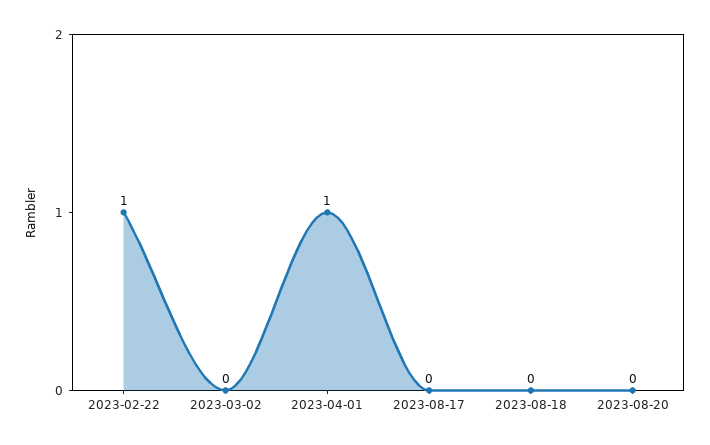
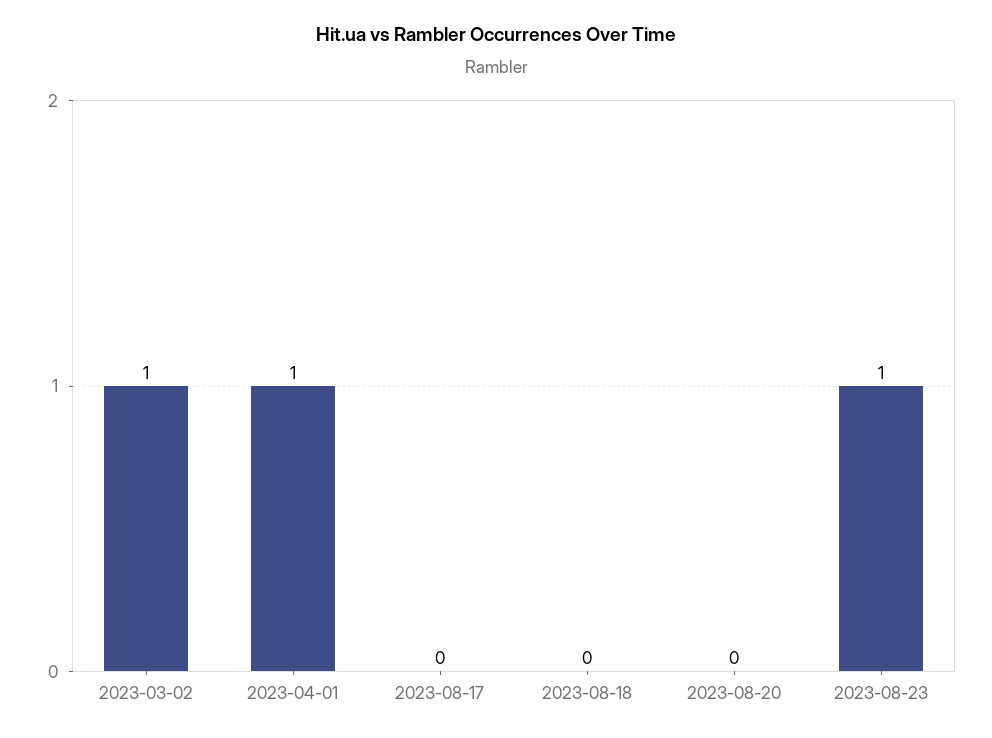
2023-02-22: 1 -> none
2023-03-02: 0 -> 1
2023-08-23: none -> 1

